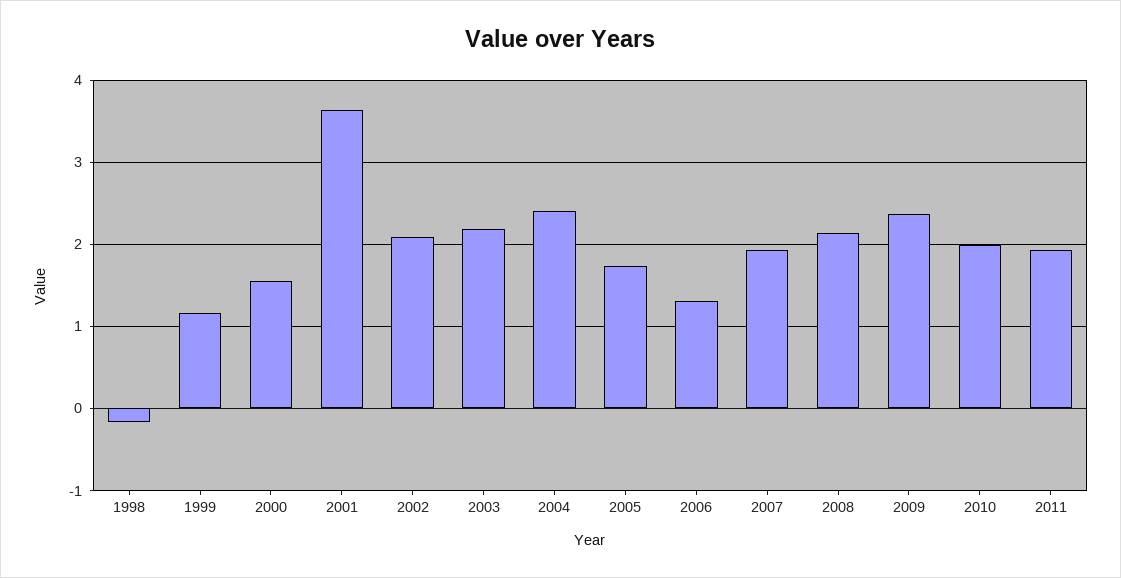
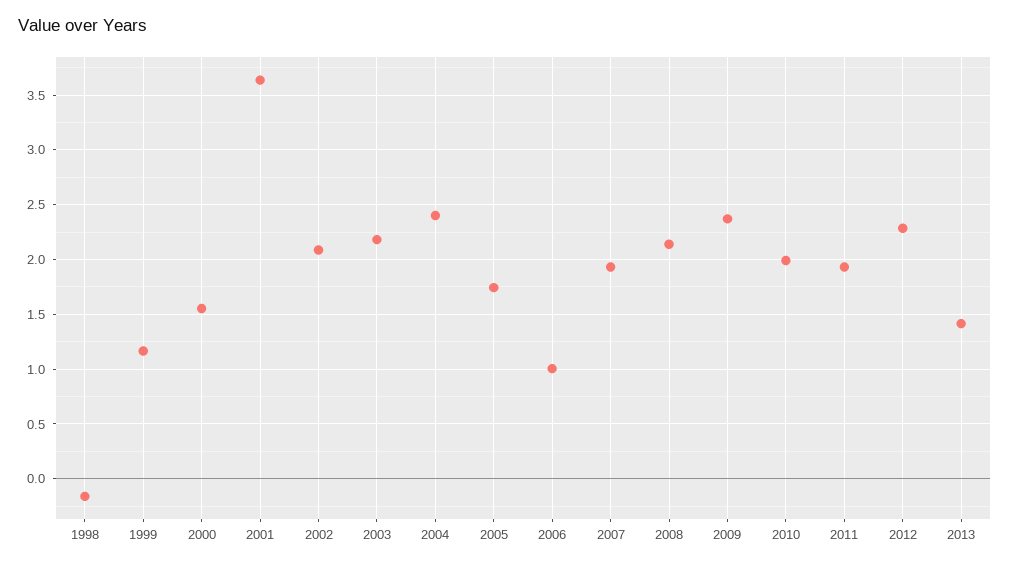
2006: 1.3 -> 1
2012: none -> 2.3
2013: none -> 1.4

